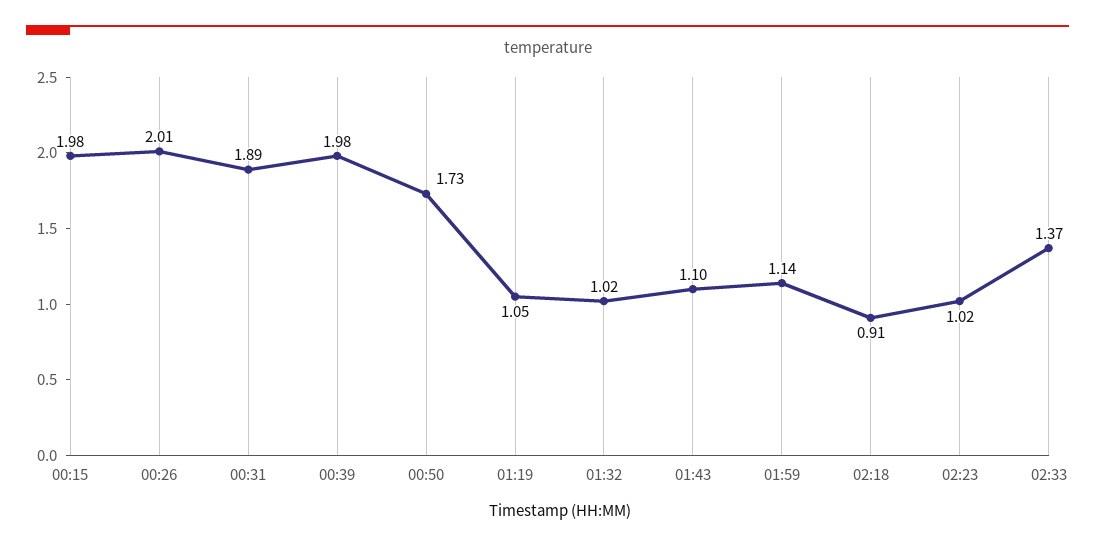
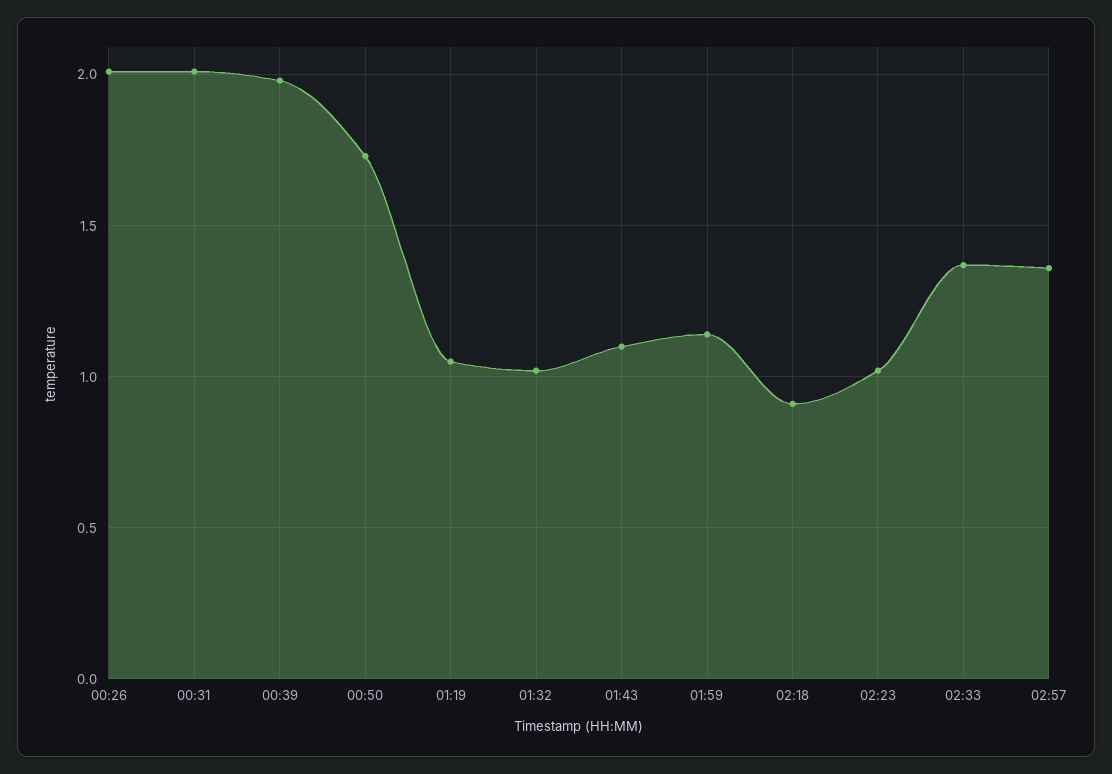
00:15: 1.98 -> none
00:31: 1.89 -> 2
02:57: none -> 1.35

